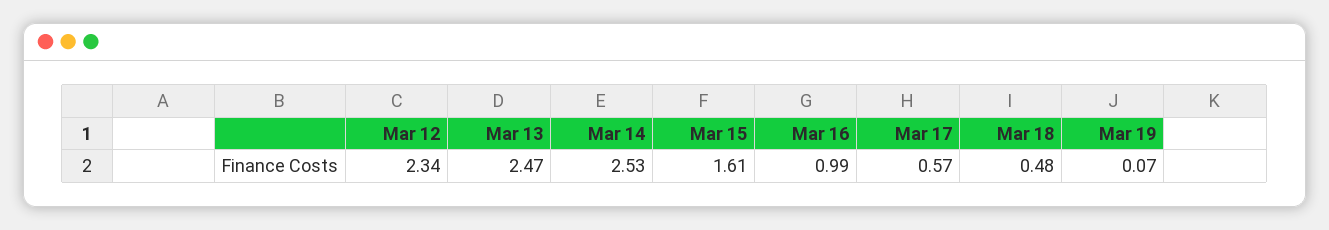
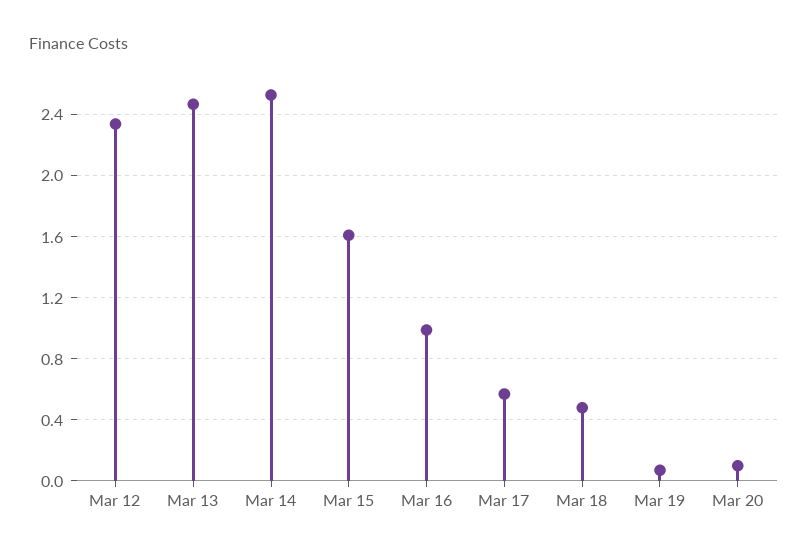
Mar 20: none -> 0.1

